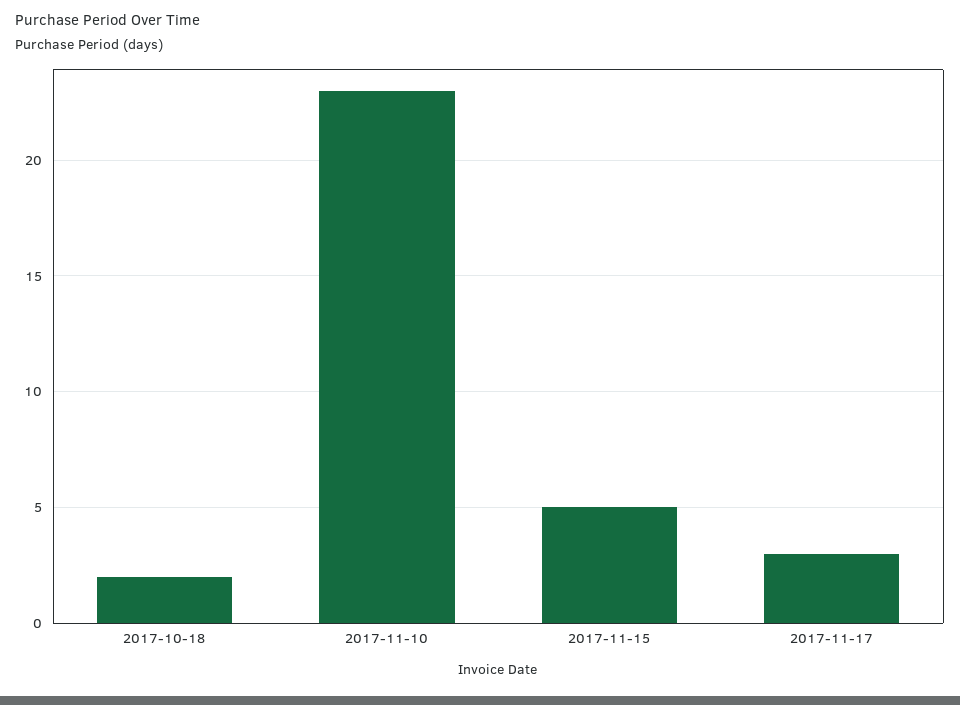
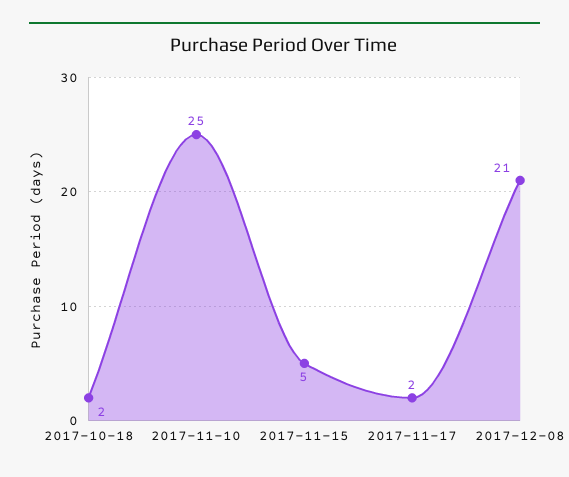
2017-11-10: 23 -> 25
2017-11-17: 3 -> 2
2017-12-08: none -> 21

